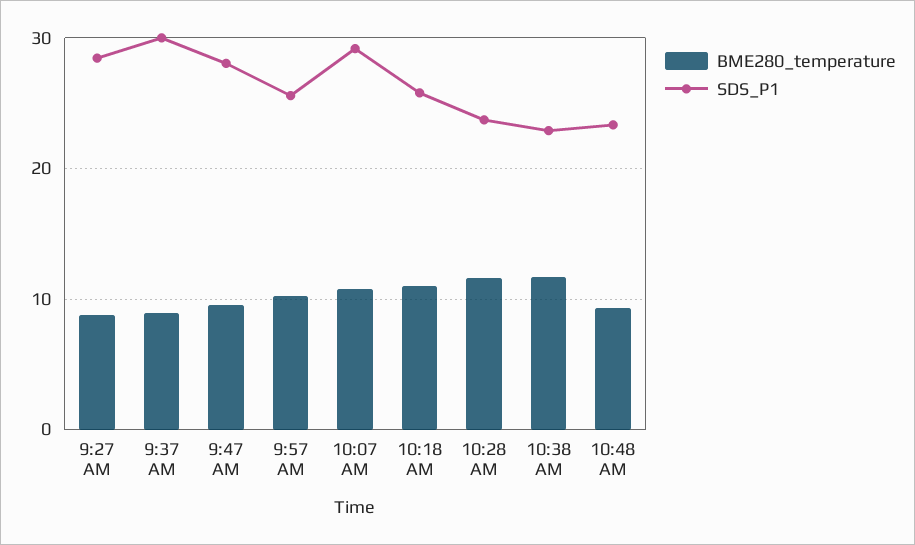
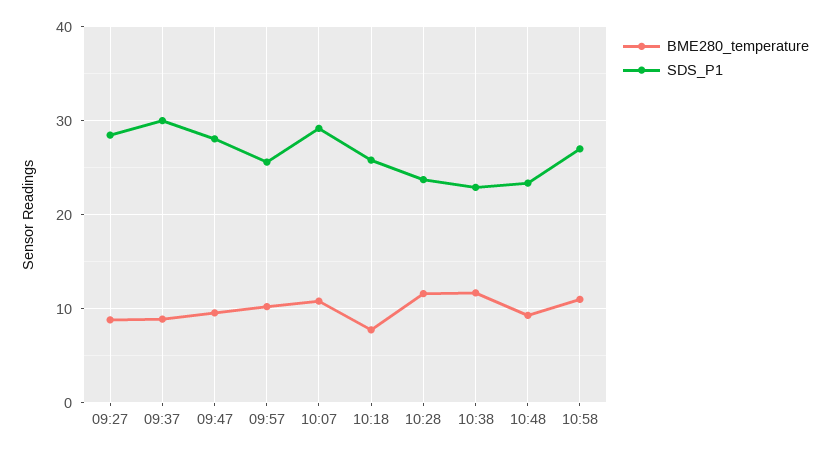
BME280_temperature, 10:18 AM: 11 -> 8
BME280_temperature, 10:58: none -> 11
SDS_P1, 10:58: none -> 27

